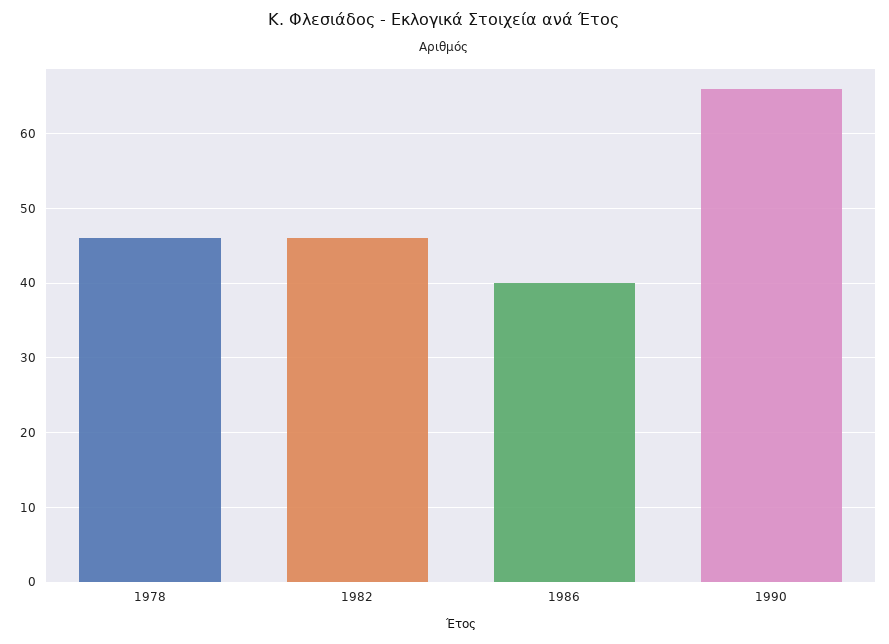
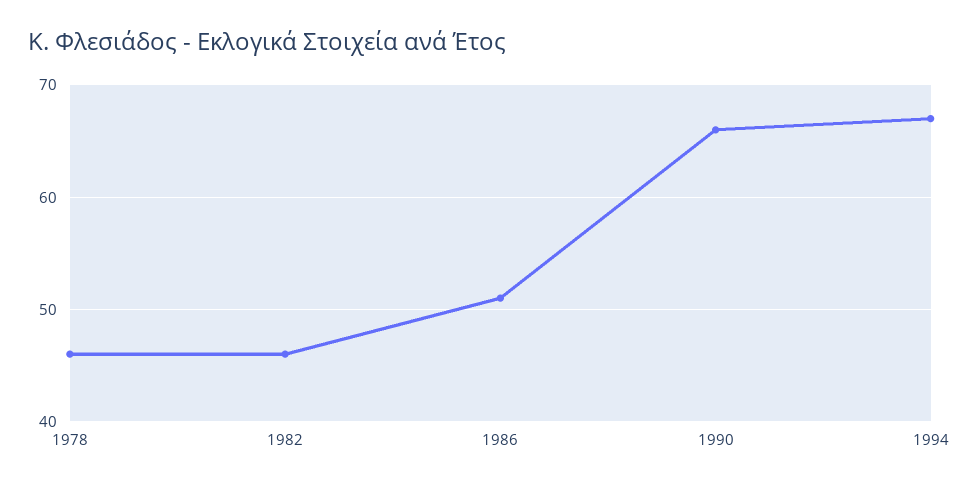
1986: 40 -> 51
1994: none -> 67

